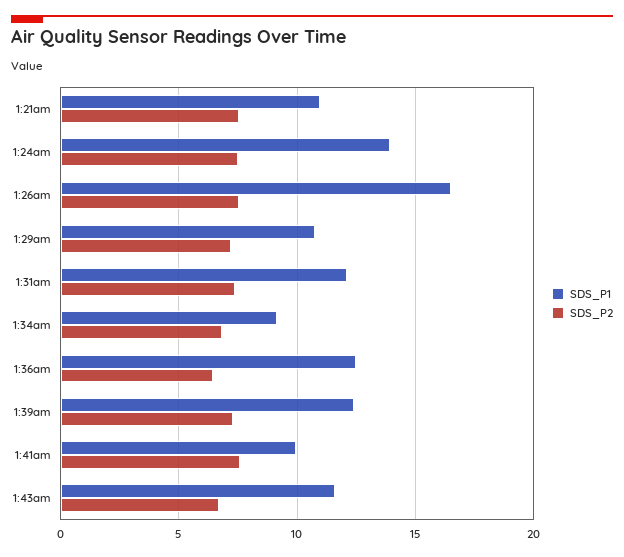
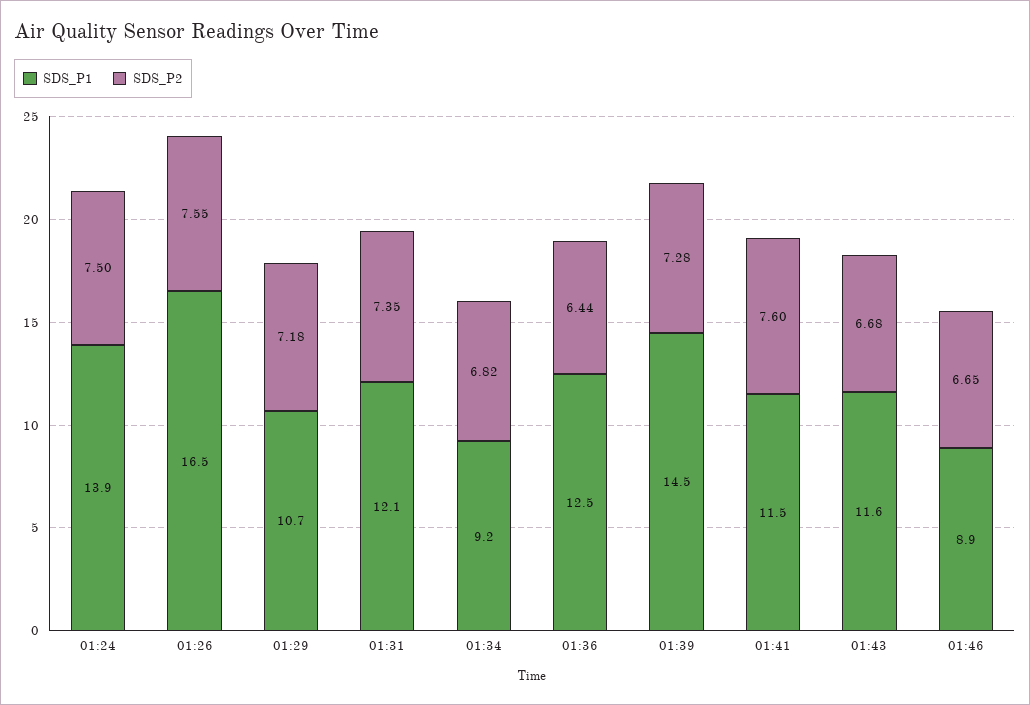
SDS_P1, 1:21am: 11 -> none
SDS_P2, 1:21am: 7.5 -> none
SDS_P1, 1:39am: 12.5 -> 14.5
SDS_P1, 1:41am: 10 -> 11.5
SDS_P1, 01:46: none -> 8.9
SDS_P2, 01:46: none -> 6.65

